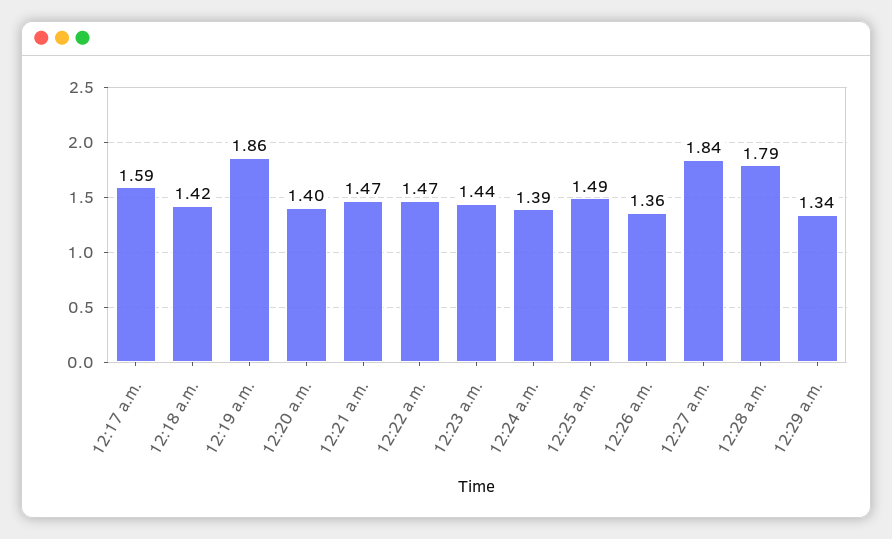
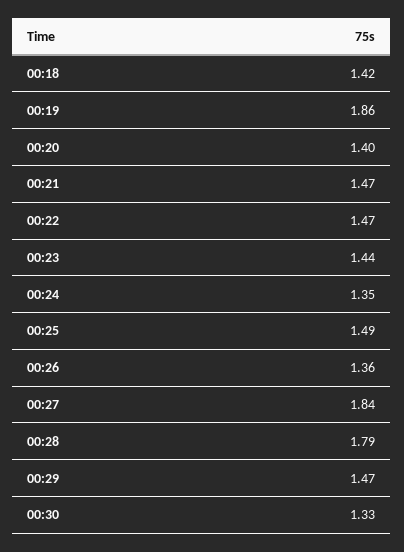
12:17 a.m.: 1.59 -> none
12:24 a.m.: 1.39 -> 1.35
12:29 a.m.: 1.34 -> 1.47
00:30: none -> 1.33

